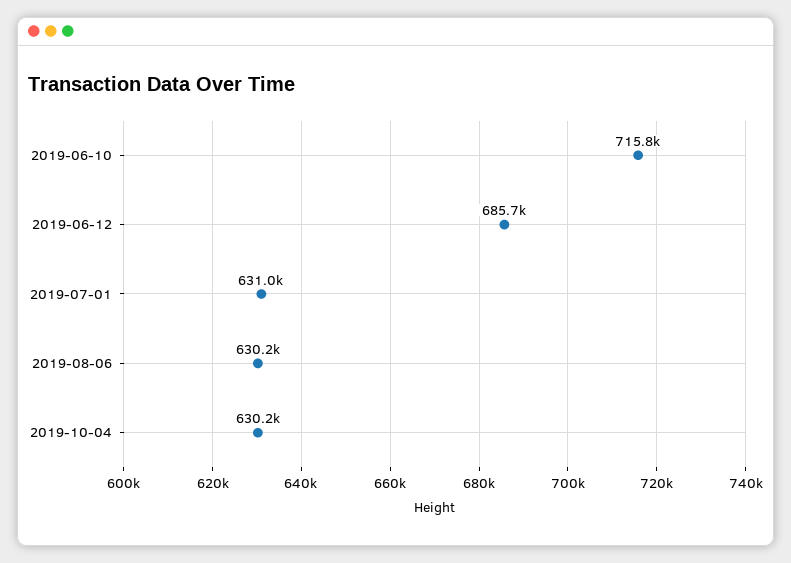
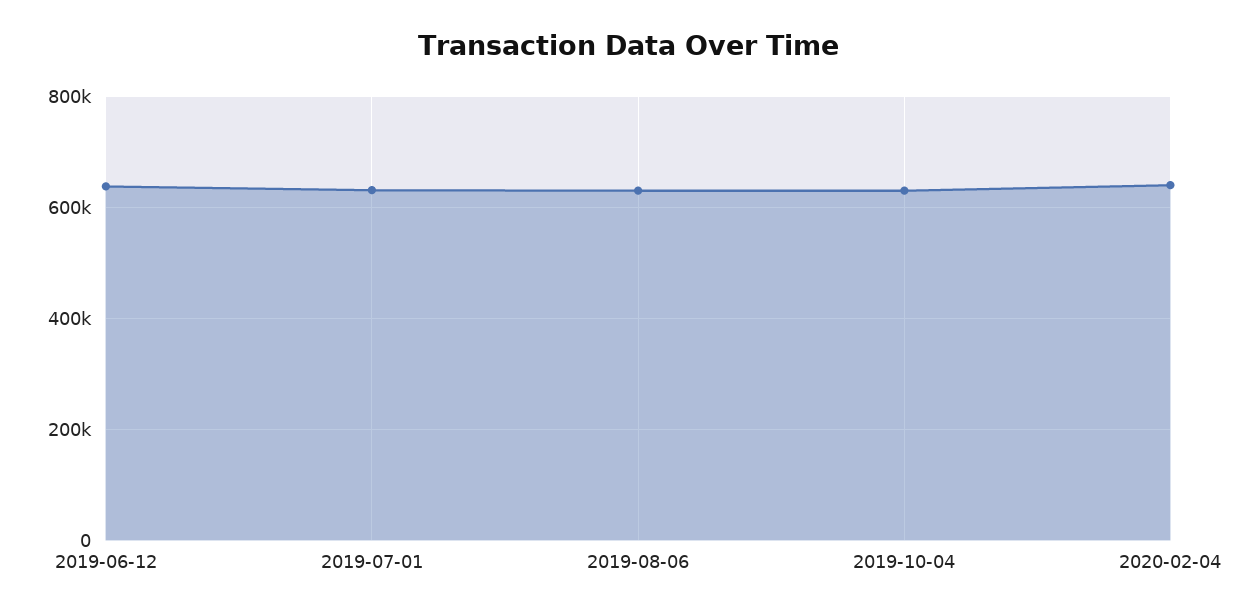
2019-06-10: 715800 -> none
2019-06-12: 685700 -> 640000
2020-02-04: none -> 640000

